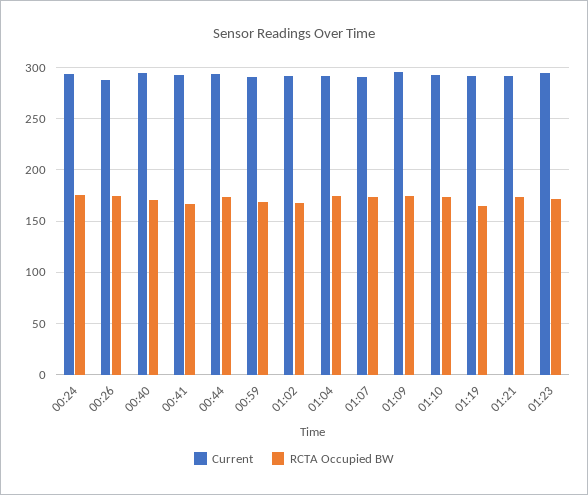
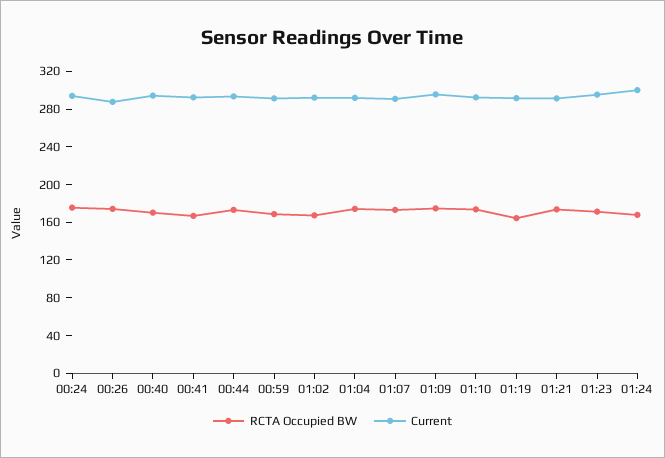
RCTA Occupied BW, 01:24: none -> 170
Current, 01:24: none -> 300

